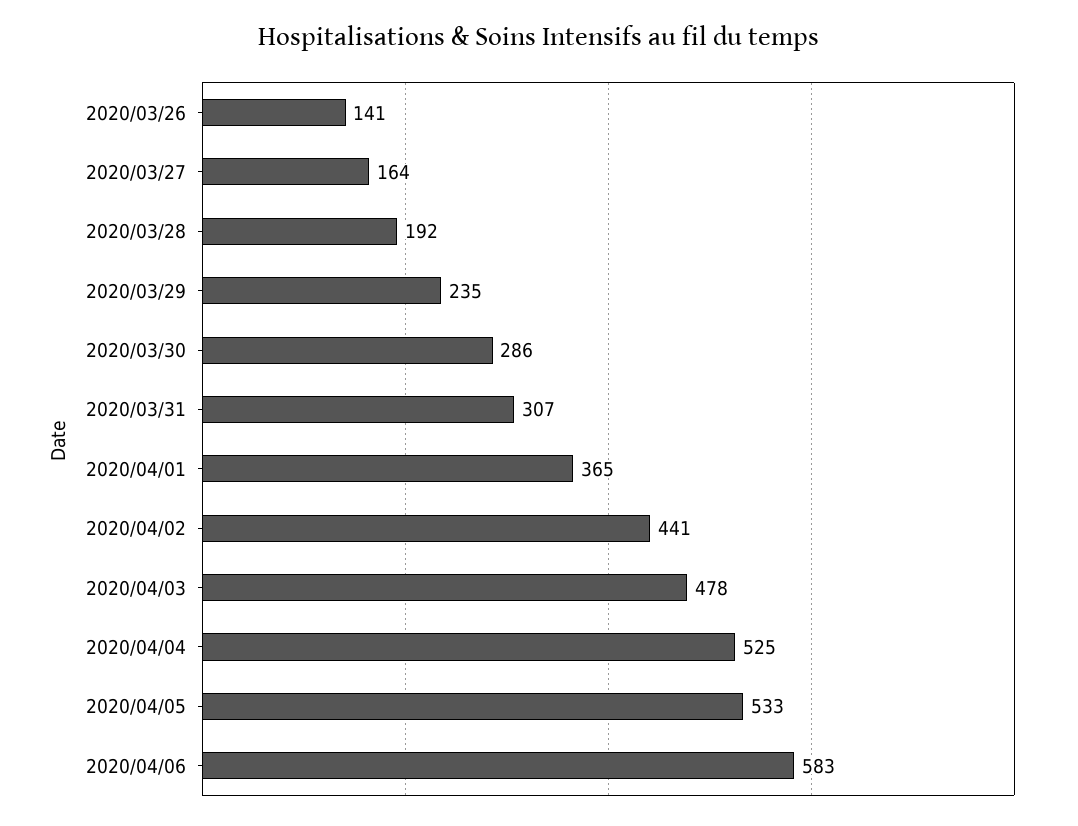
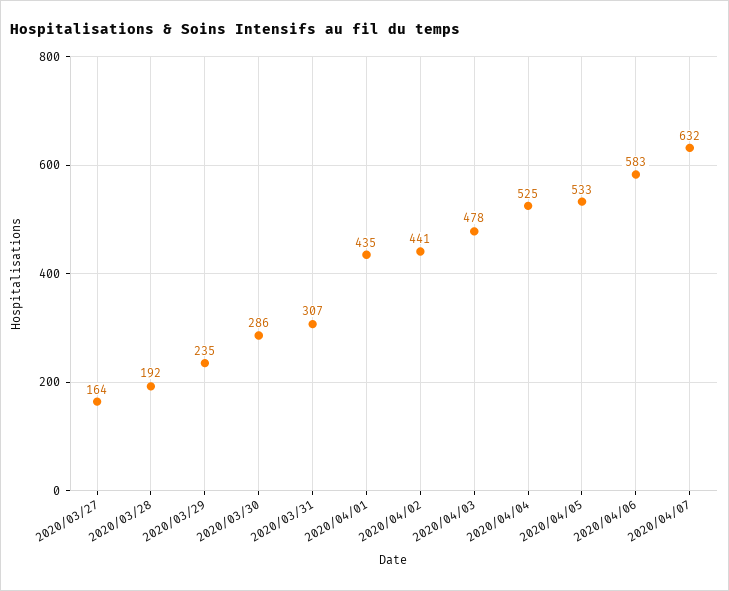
2020/03/26: 141 -> none
2020/04/01: 365 -> 435
2020/04/07: none -> 632

